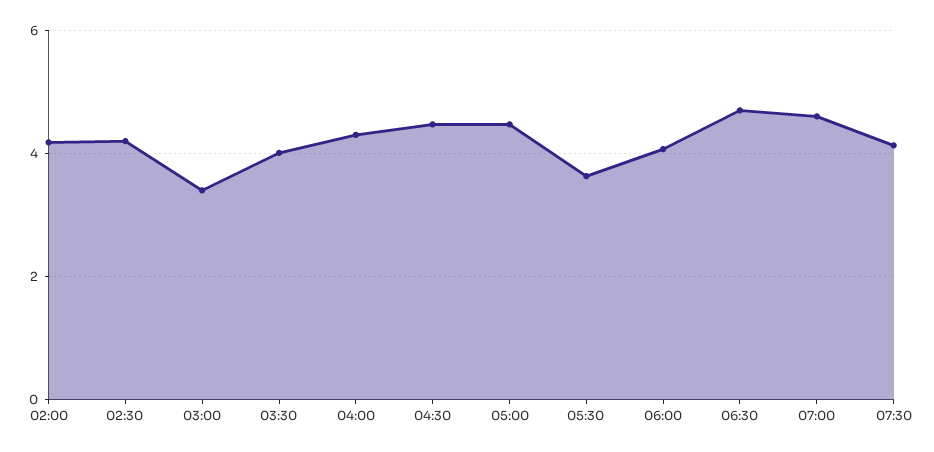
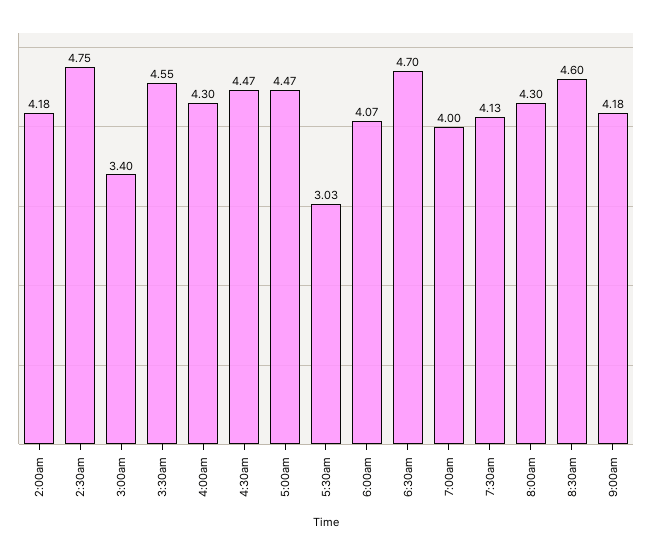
02:30: 4.2 -> 4.75
03:30: 4 -> 4.55
05:30: 3.6 -> 3.03
07:00: 4.6 -> 4
8:00am: none -> 4.3
8:30am: none -> 4.6
9:00am: none -> 4.18

